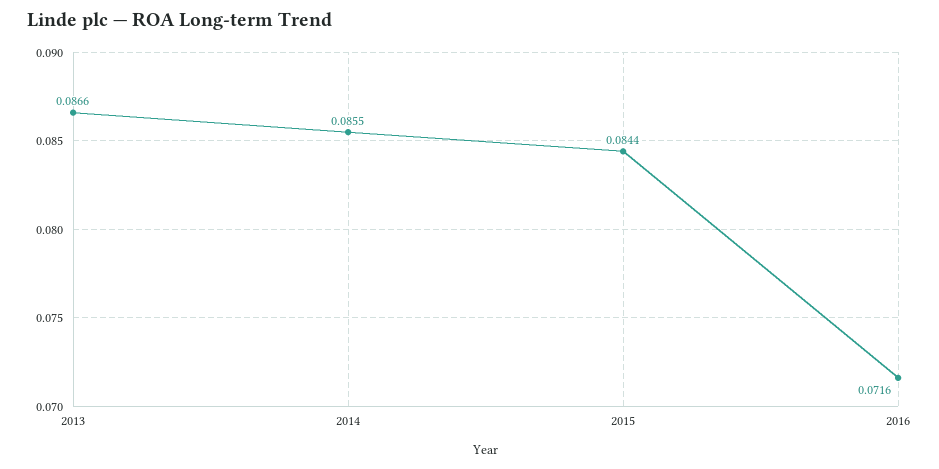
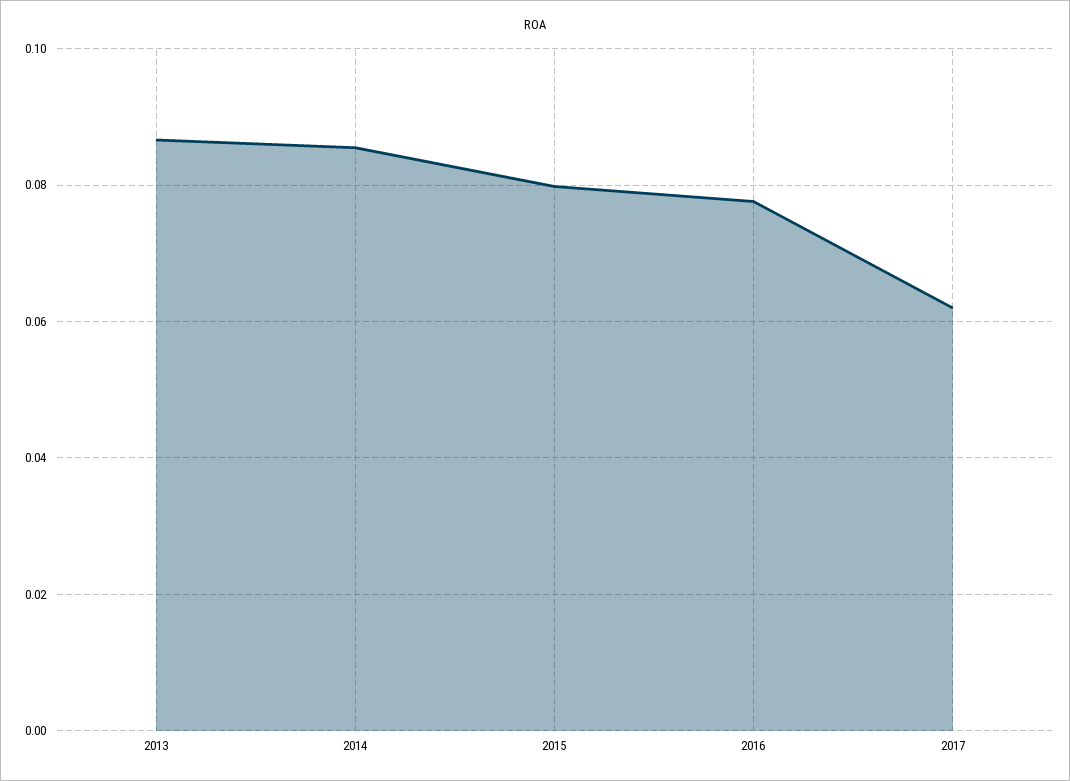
2015: 0.0844 -> 0.08
2016: 0.0716 -> 0.078
2017: none -> 0.062

